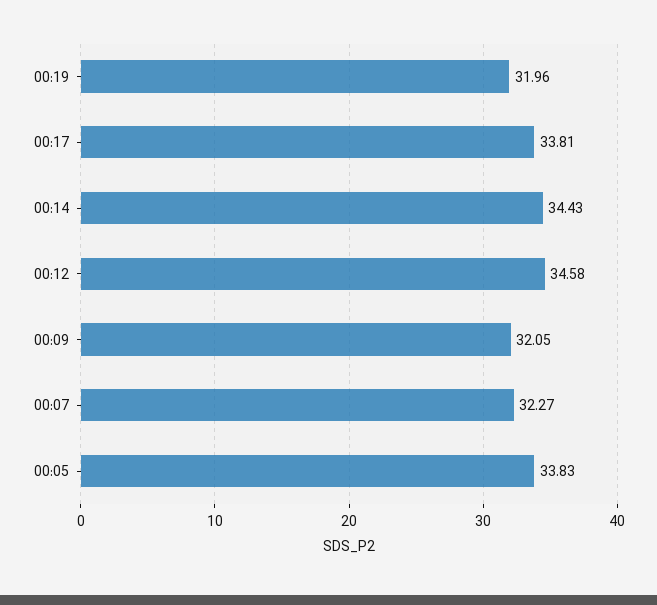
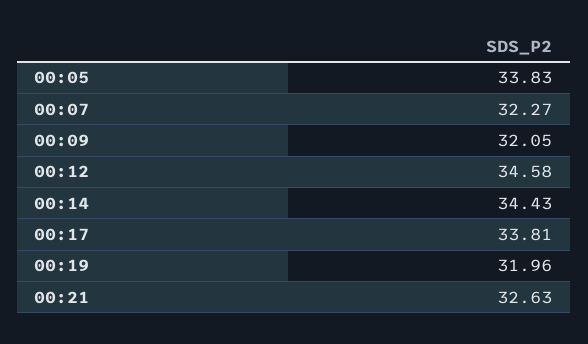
00:21: none -> 32.63

